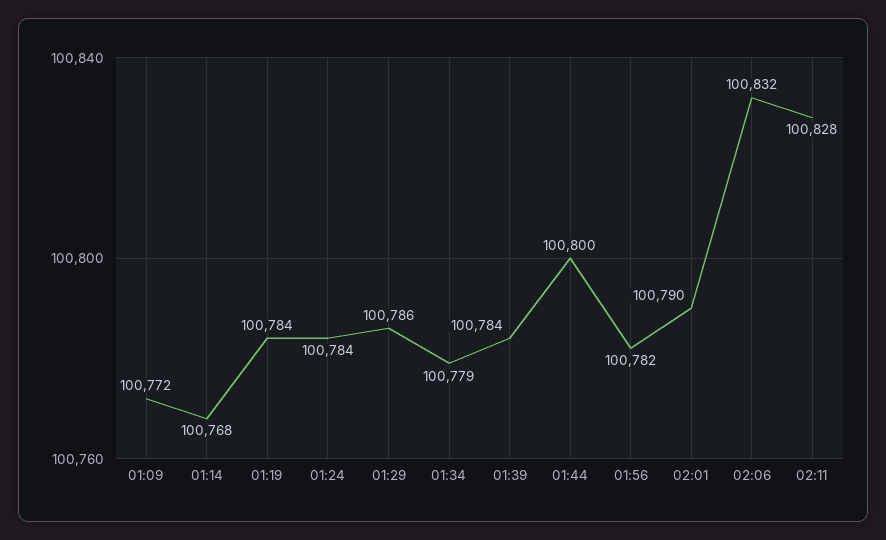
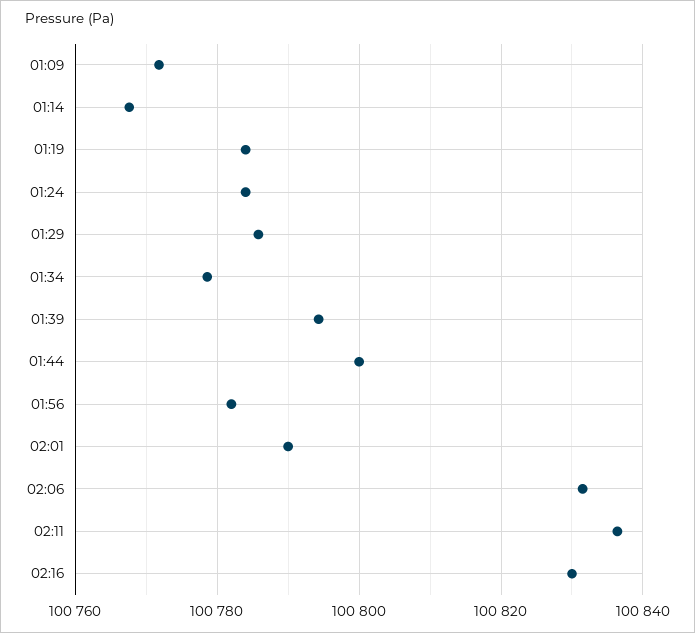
01:39: 100784 -> 100794
02:11: 100828 -> 100836
02:16: none -> 100830

